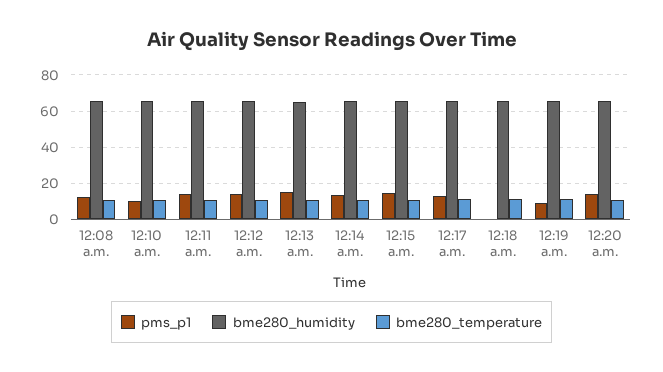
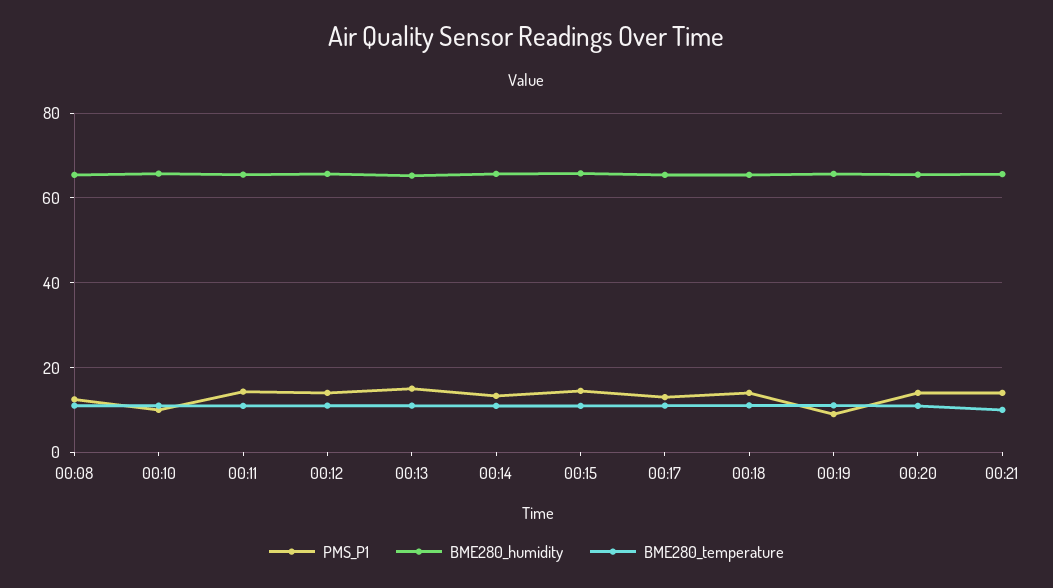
pms_p1, 12:18 a.m.: 0 -> 14
pms_p1, 00:21: none -> 14
bme280_humidity, 00:21: none -> 66
bme280_temperature, 00:21: none -> 10

